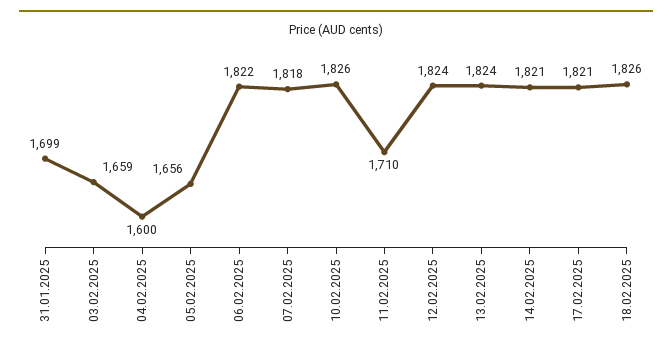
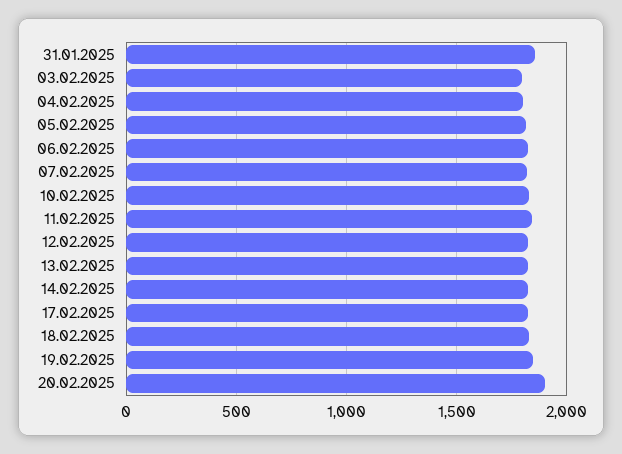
31.01.2025: 1699 -> 1850
03.02.2025: 1659 -> 1800
04.02.2025: 1600 -> 1800
05.02.2025: 1656 -> 1800
11.02.2025: 1710 -> 1850
19.02.2025: none -> 1850
20.02.2025: none -> 1900

